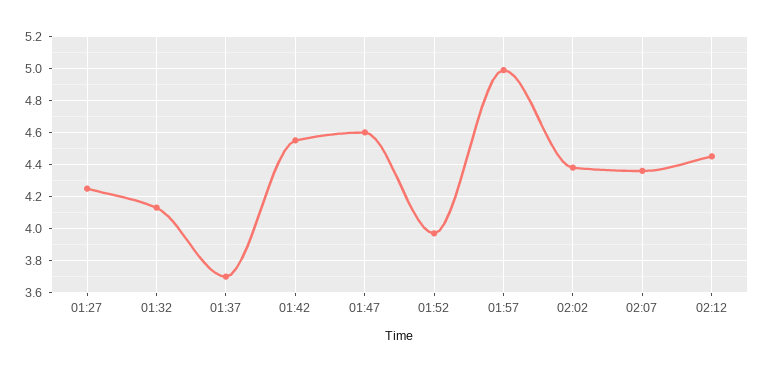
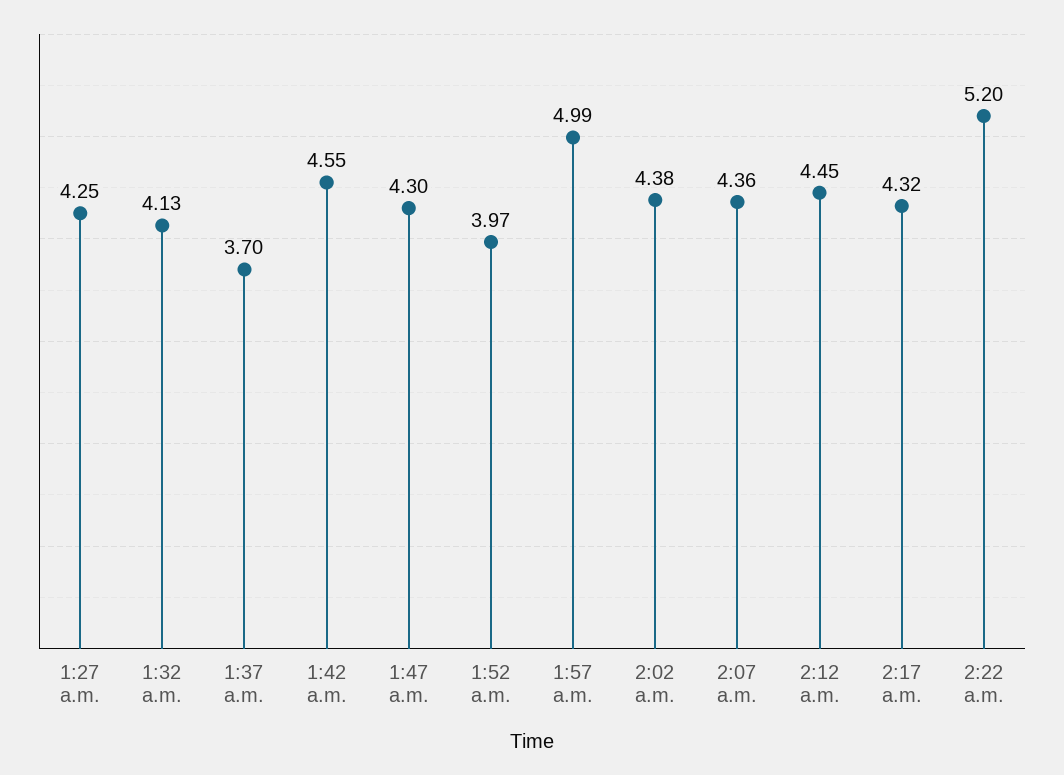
01:47: 4.6 -> 4.3
2:17 a.m.: none -> 4.32
2:22 a.m.: none -> 5.2

